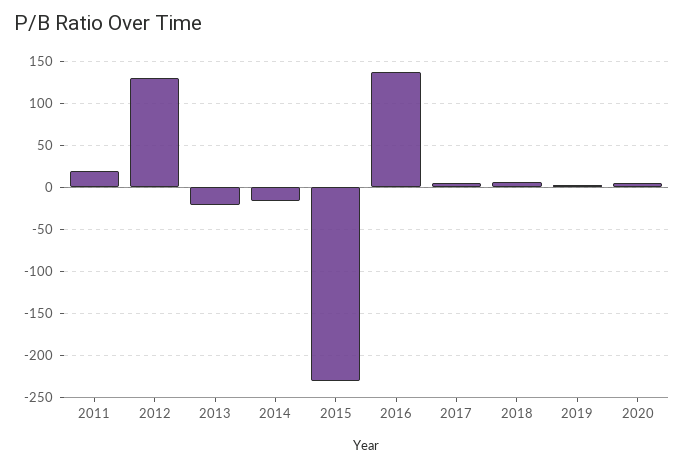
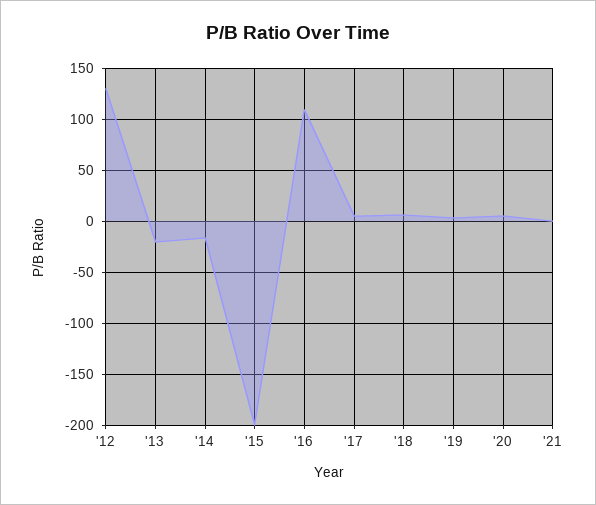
2011: 20 -> none
2015: -230 -> -200
2016: 140 -> 110
'21: none -> 0

